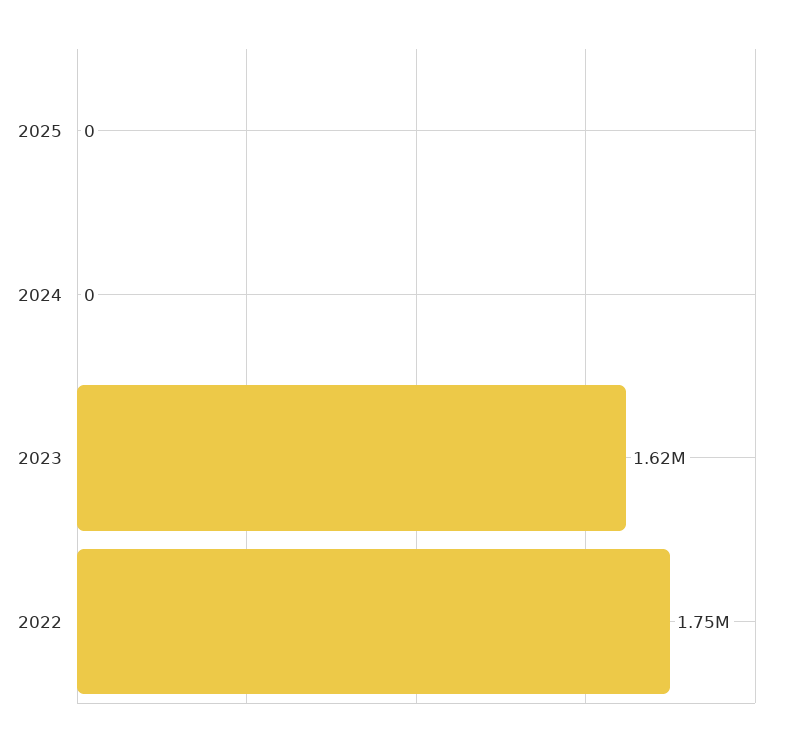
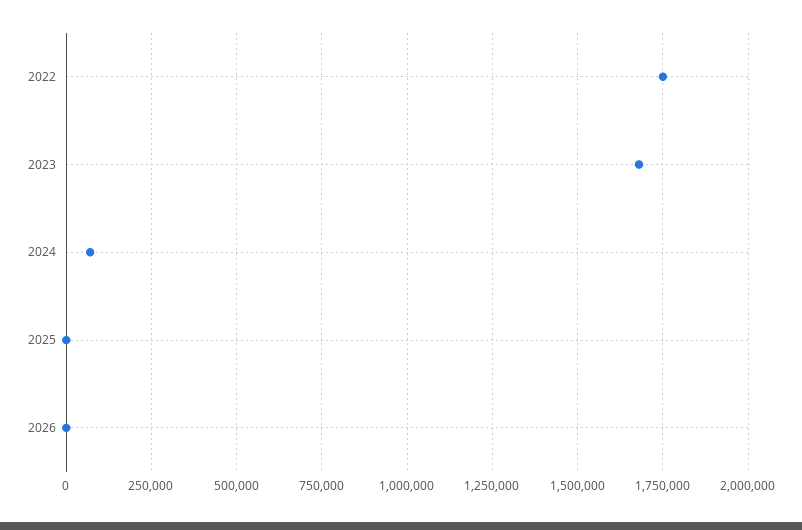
2024: 0 -> 75000
2023: 1620000 -> 1675000
2026: none -> 0

